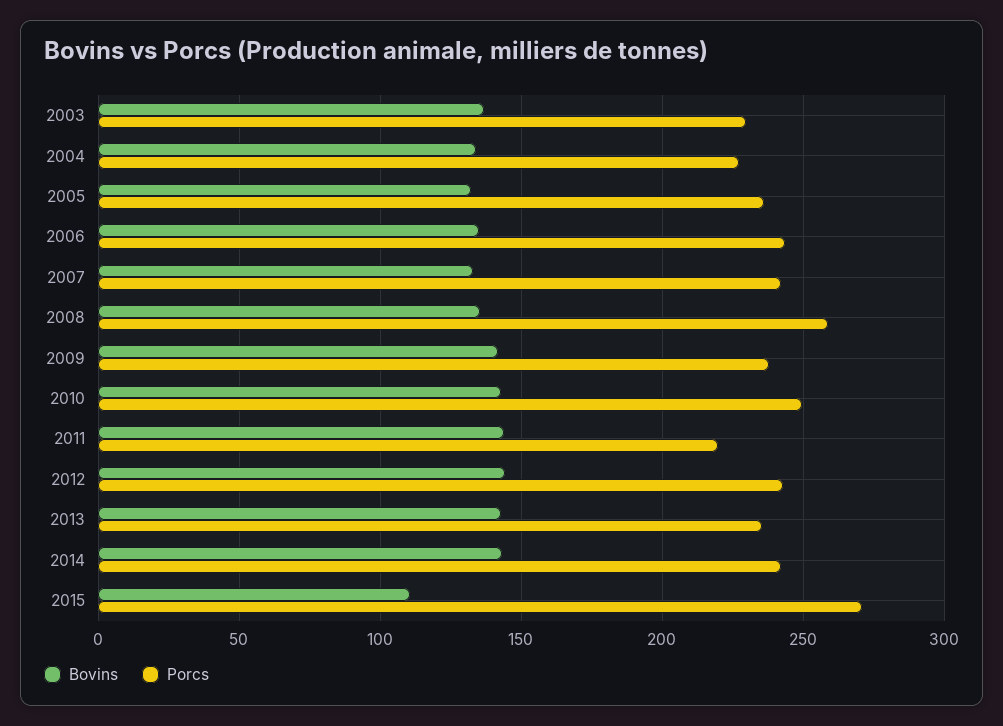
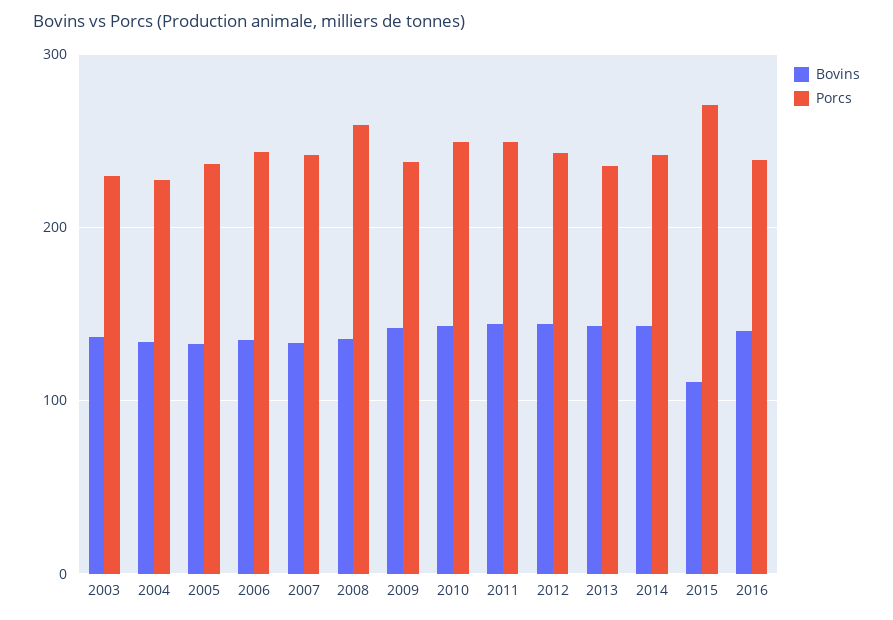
Porcs, 2011: 220 -> 250
Bovins, 2016: none -> 140
Porcs, 2016: none -> 240

